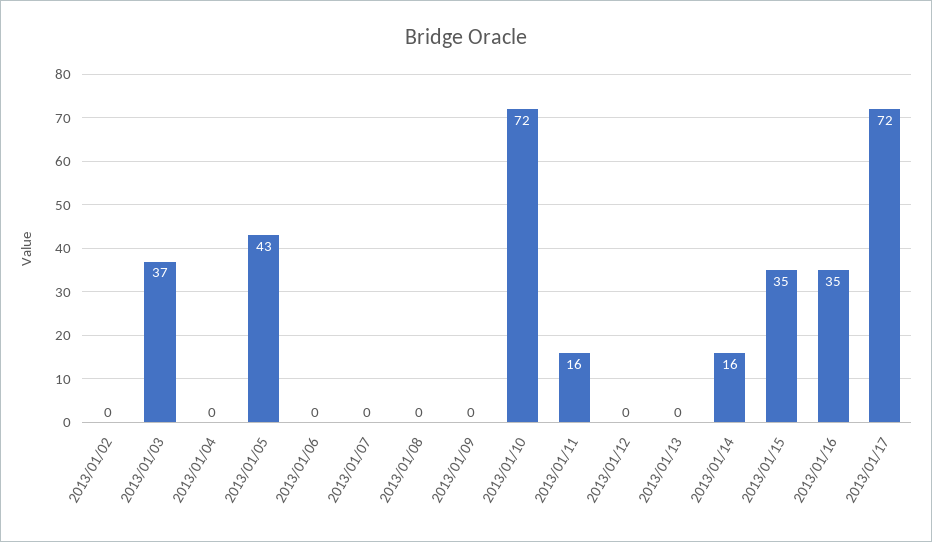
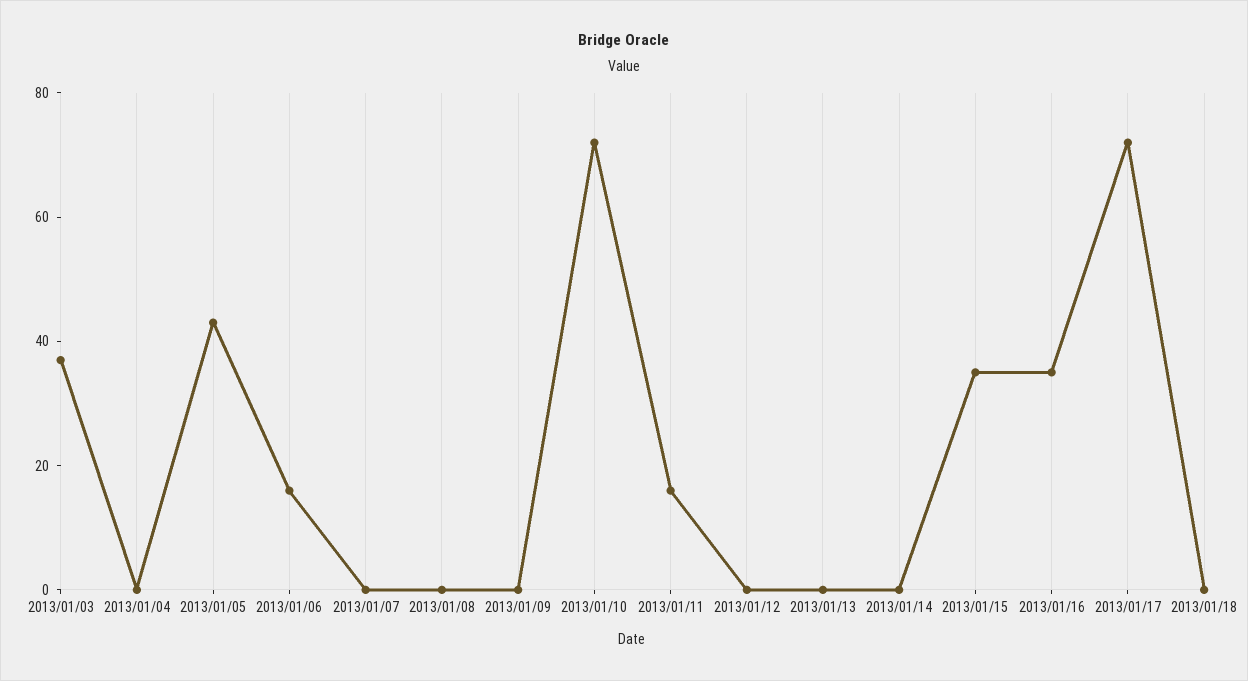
2013/01/02: 0 -> none
2013/01/06: 0 -> 15
2013/01/14: 16 -> 0
2013/01/18: none -> 0

